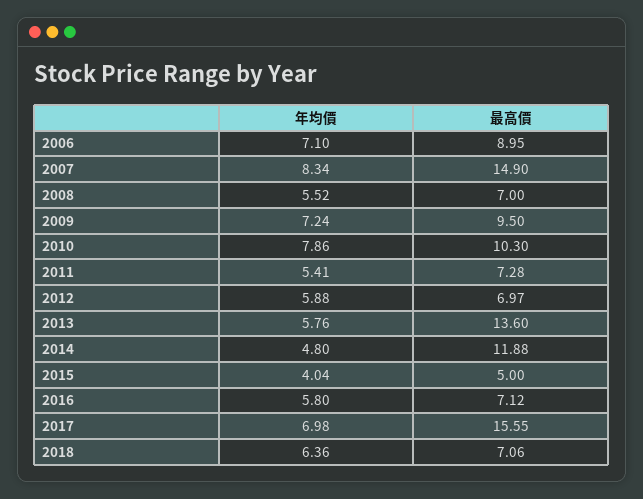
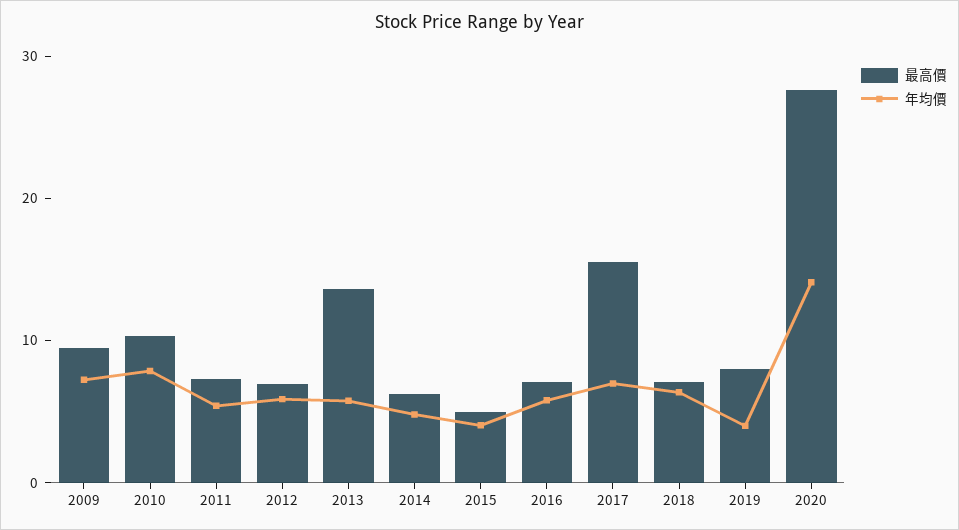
年均價, 2006: 7.1 -> none
最高價, 2006: 8.95 -> none
年均價, 2007: 8.34 -> none
最高價, 2007: 14.9 -> none
年均價, 2008: 5.52 -> none
最高價, 2008: 7 -> none
最高價, 2014: 11.88 -> 6
最高價, 2019: none -> 8
年均價, 2019: none -> 4
最高價, 2020: none -> 28
年均價, 2020: none -> 14

